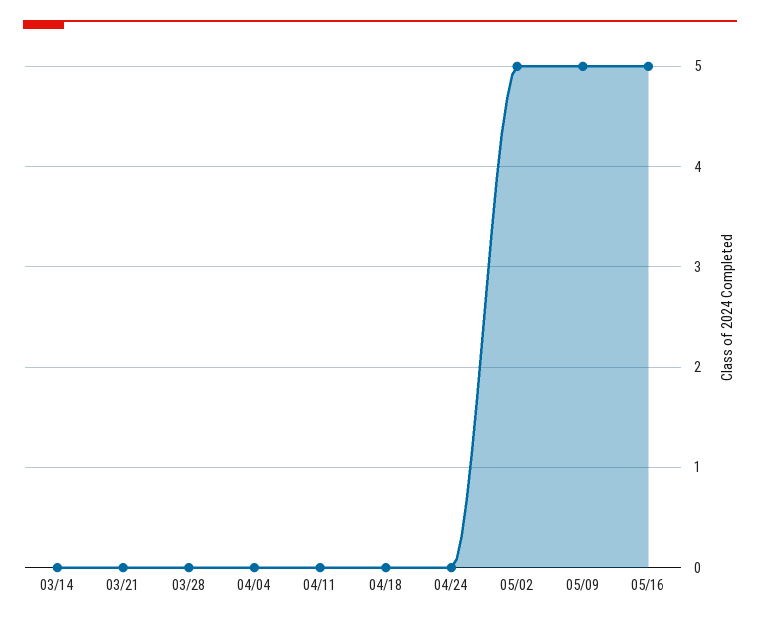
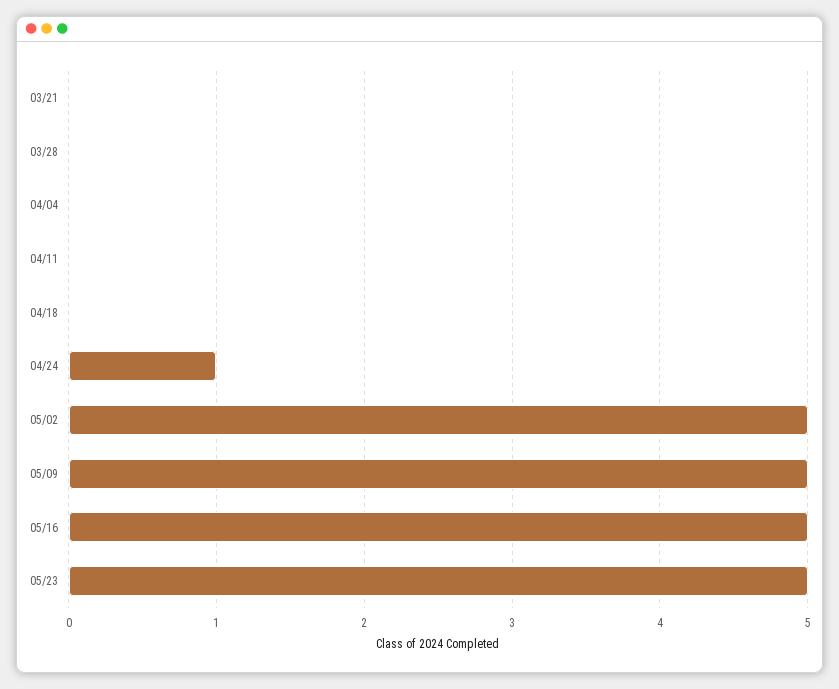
03/14: 0 -> none
04/24: 0 -> 1
05/23: none -> 5

